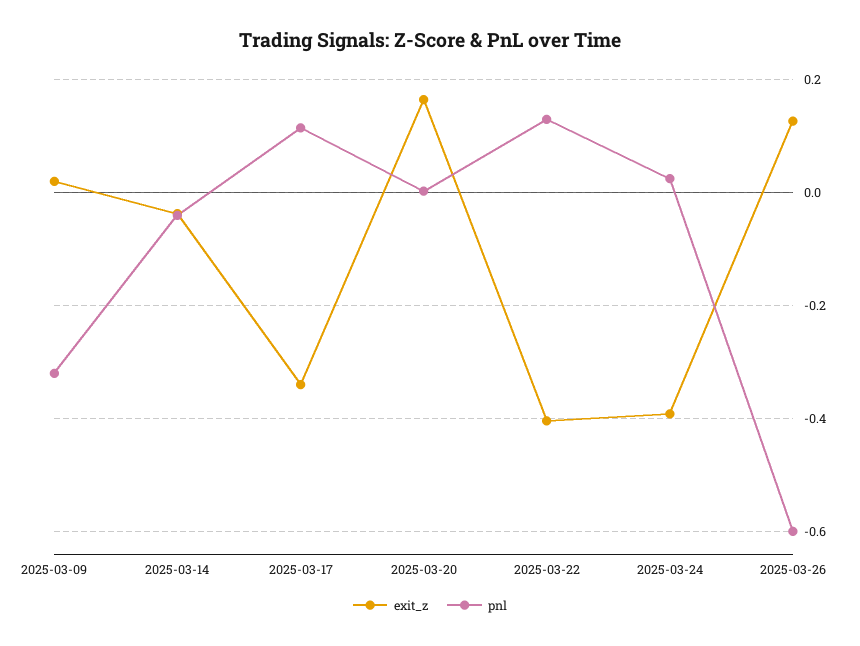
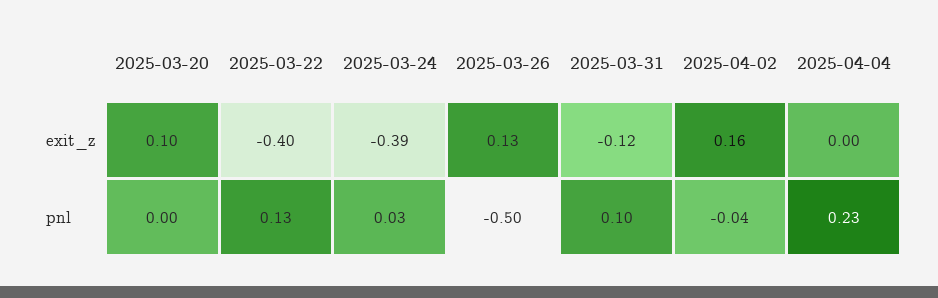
exit_z, 2025-03-09: 0.02 -> none
pnl, 2025-03-09: -0.32 -> none
exit_z, 2025-03-14: -0.04 -> none
pnl, 2025-03-14: -0.04 -> none
exit_z, 2025-03-17: -0.34 -> none
pnl, 2025-03-17: 0.12 -> none
exit_z, 2025-03-20: 0.16 -> 0.1
pnl, 2025-03-26: -0.6 -> -0.5
exit_z, 2025-03-31: none -> -0.12
exit_z, 2025-04-02: none -> 0.16
exit_z, 2025-04-04: none -> 0
pnl, 2025-03-31: none -> 0.1
pnl, 2025-04-02: none -> -0.04
pnl, 2025-04-04: none -> 0.23

